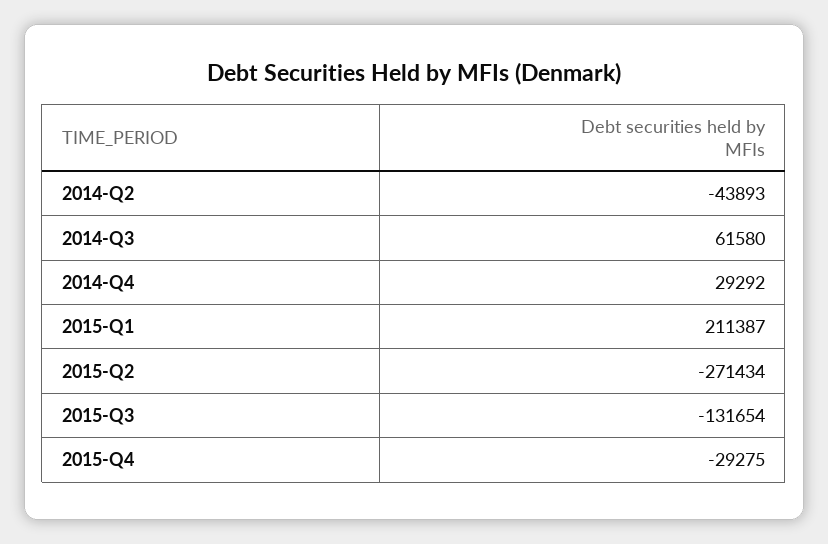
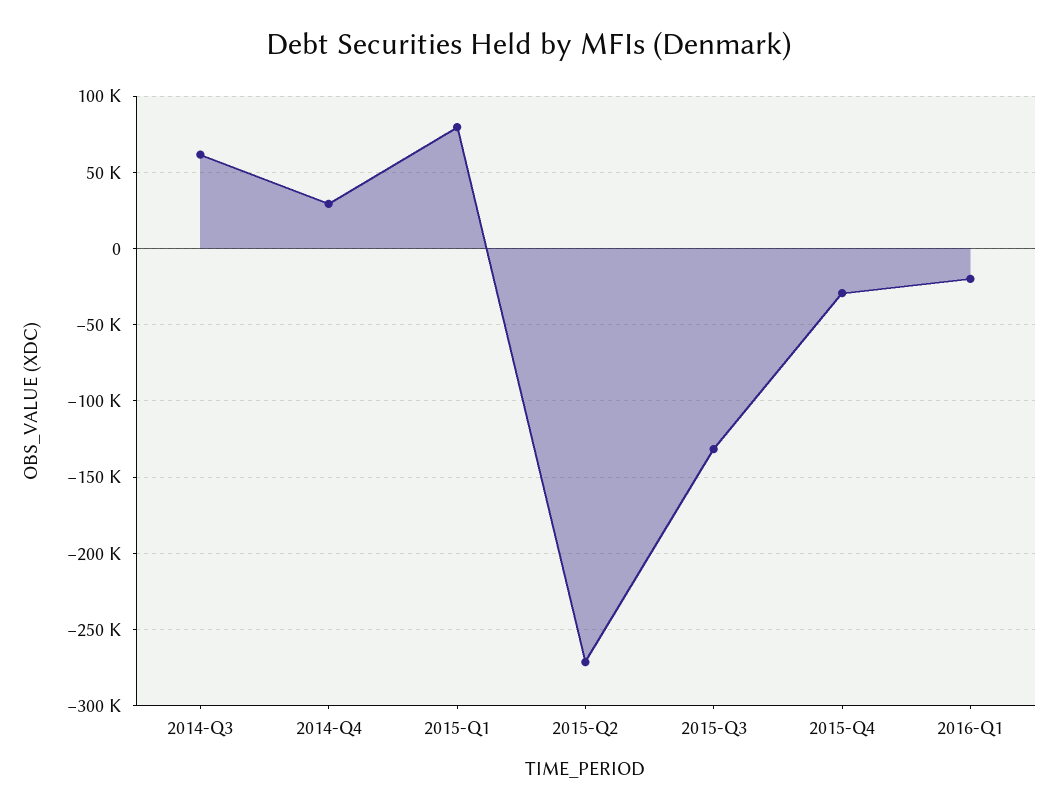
2014-Q2: -43893 -> none
2015-Q1: 211387 -> 80000
2016-Q1: none -> -20000

